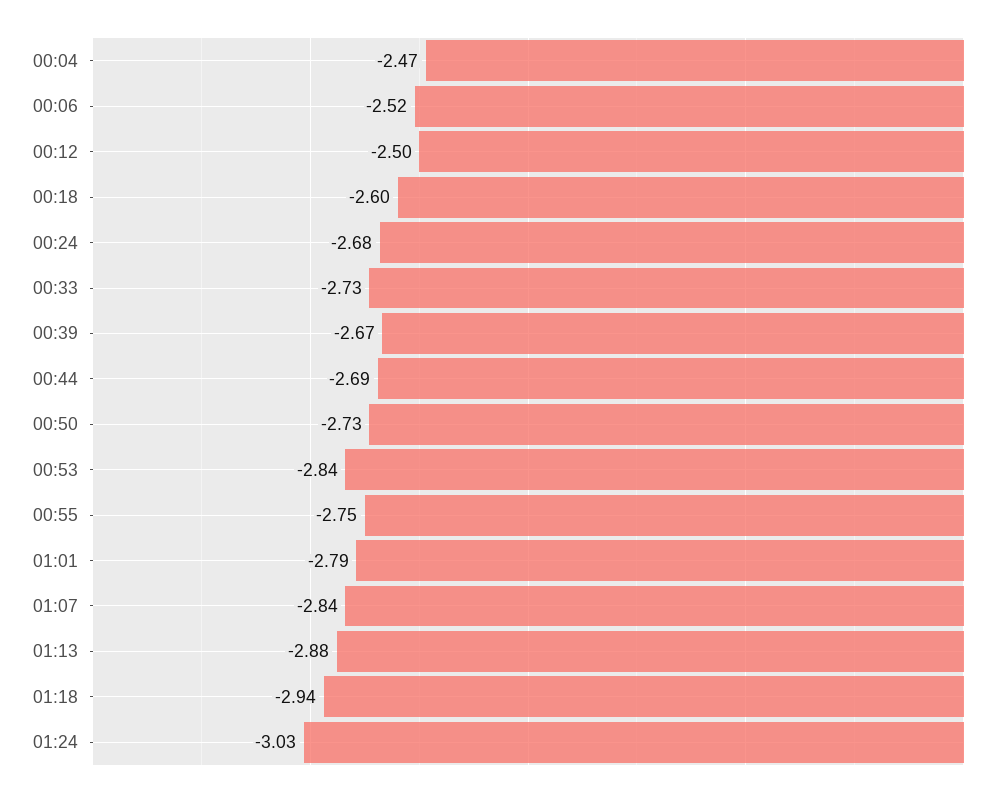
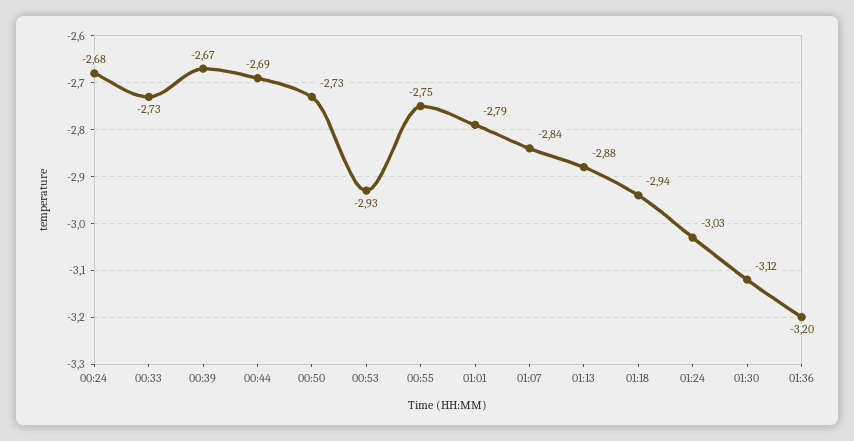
00:04: -2.47 -> none
00:06: -2.52 -> none
00:12: -2.5 -> none
00:18: -2.6 -> none
00:53: -2.84 -> -2.93
01:30: none -> -3.12
01:36: none -> -3.2

